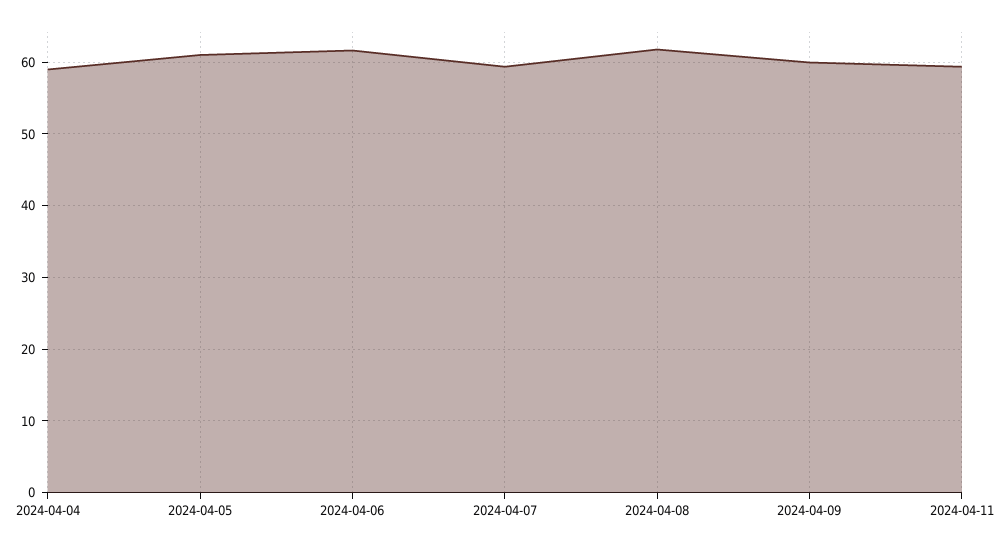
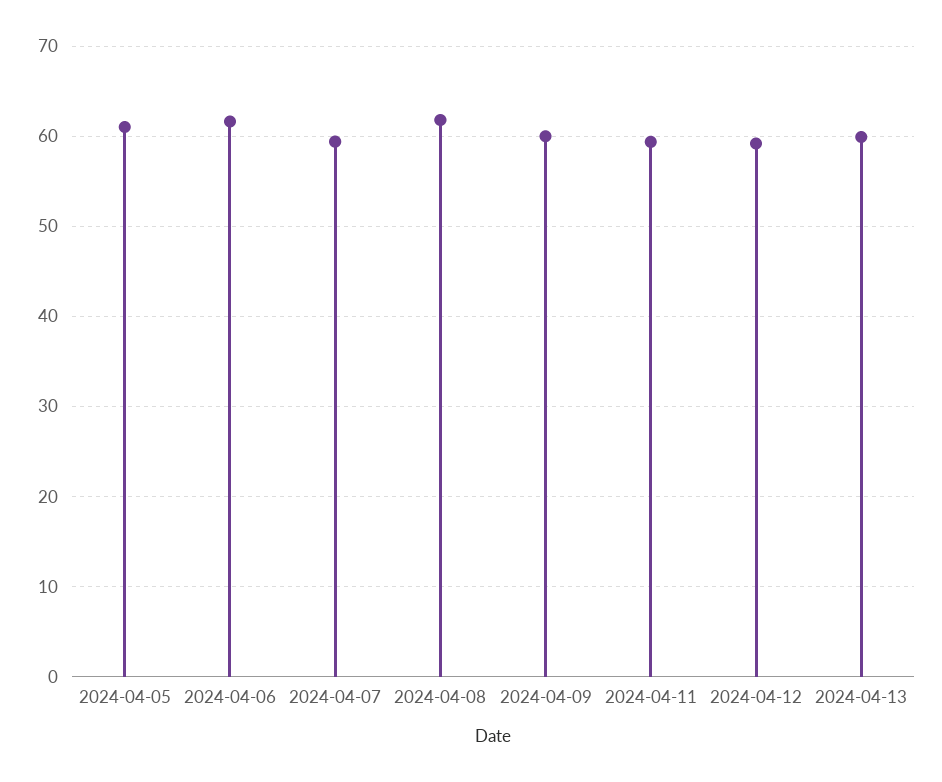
2024-04-04: 59 -> none
2024-04-12: none -> 59
2024-04-13: none -> 60

